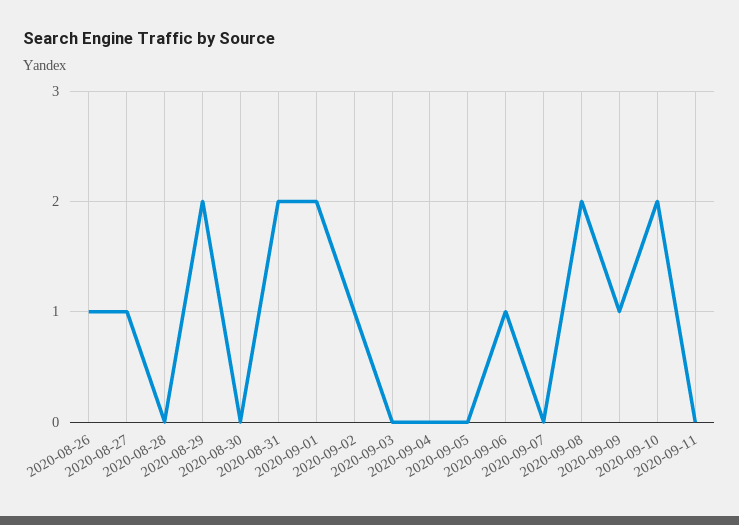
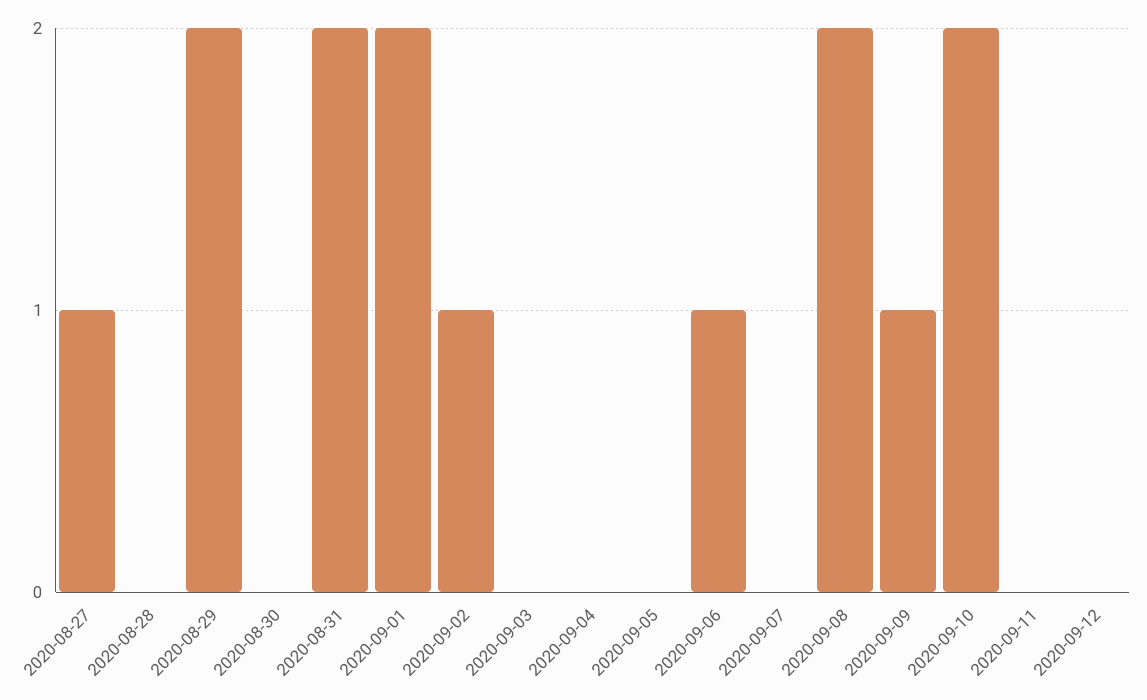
2020-08-26: 1 -> none
2020-09-12: none -> 0

